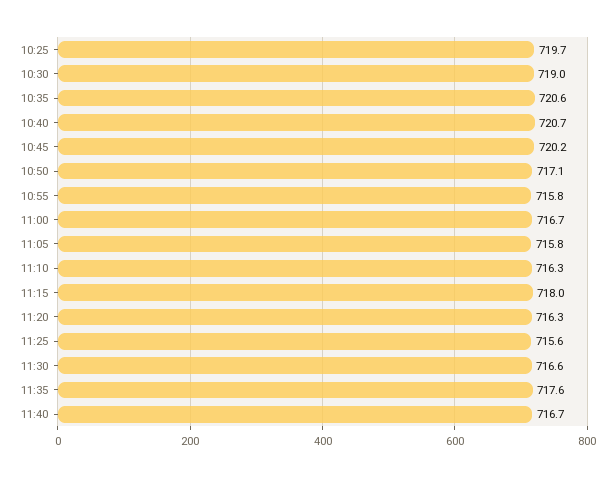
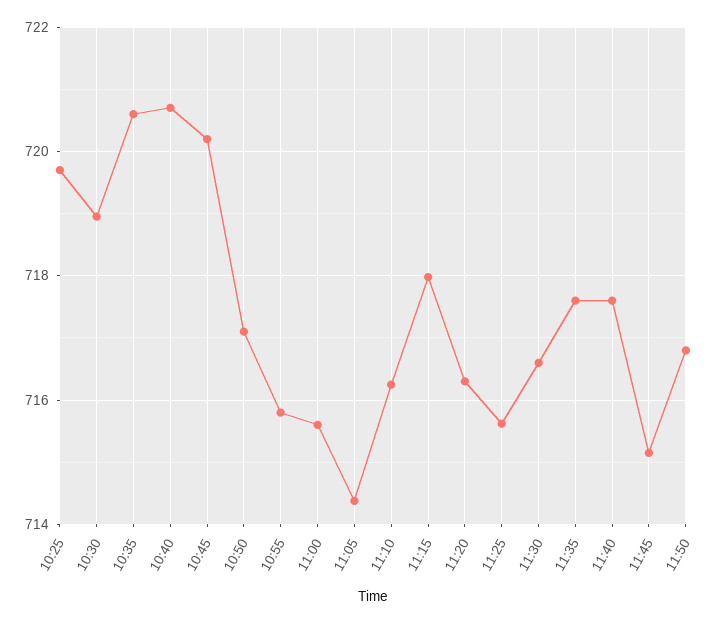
11:00: 716.7 -> 715.6
11:05: 715.8 -> 714.4
11:40: 716.7 -> 717.6
11:45: none -> 715.2
11:50: none -> 716.8

